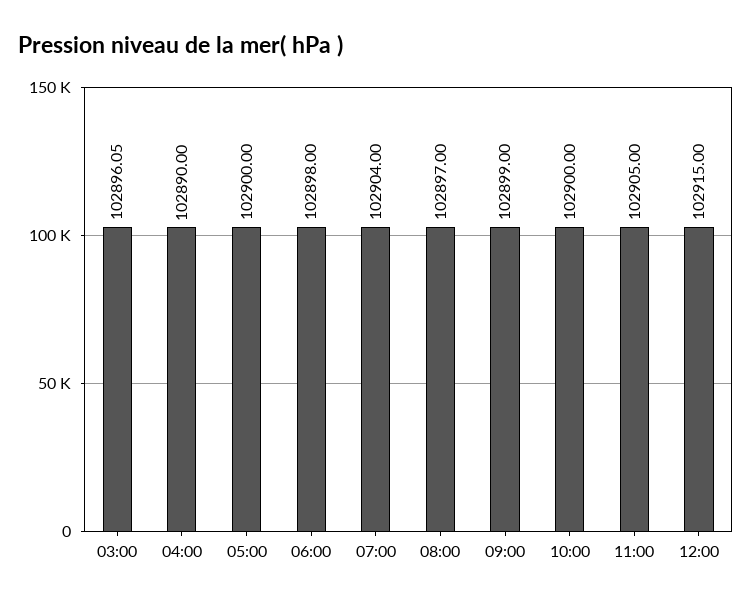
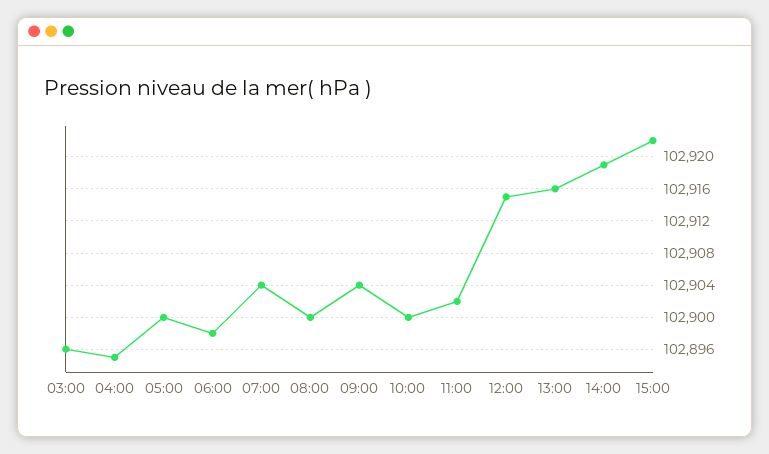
04:00: 102890 -> 102895
08:00: 102897 -> 102900
09:00: 102899 -> 102904
11:00: 102905 -> 102902
13:00: none -> 102916
14:00: none -> 102919
15:00: none -> 102922

